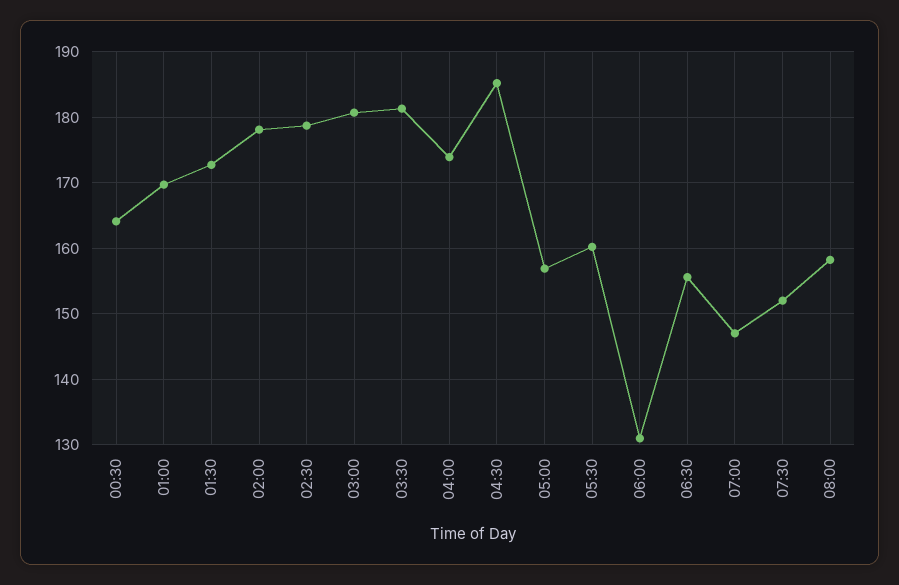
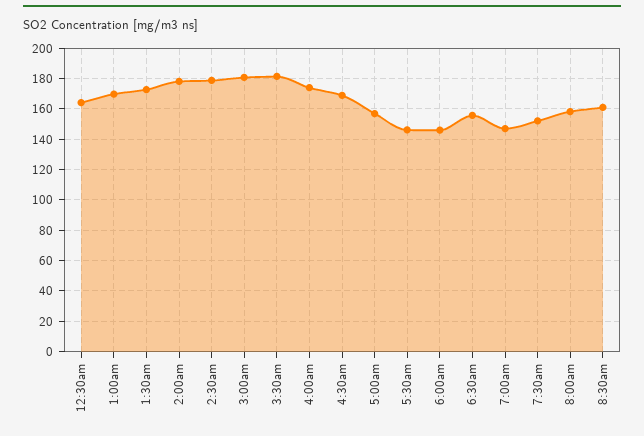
04:30: 185 -> 170
05:30: 160 -> 145
06:00: 131 -> 145
8:30am: none -> 160

